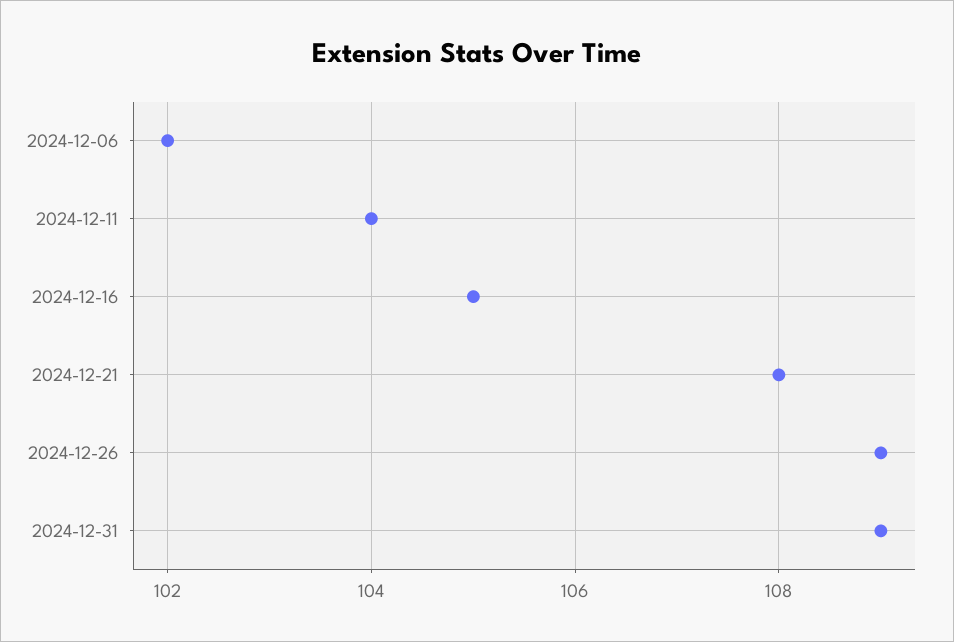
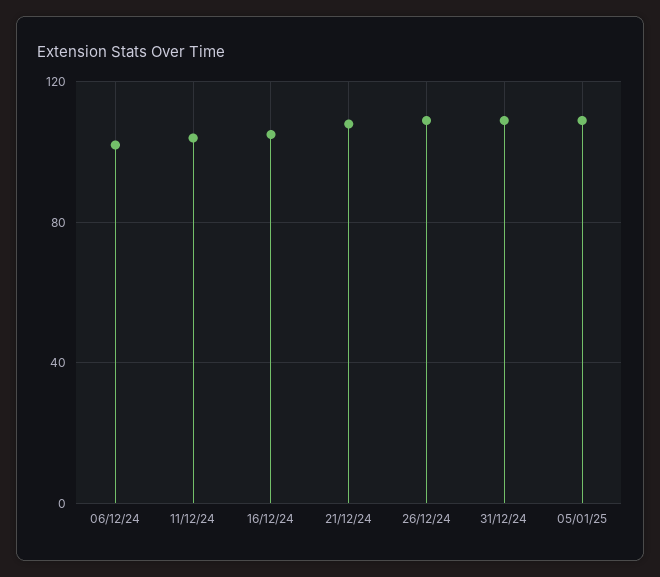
05/01/25: none -> 110

